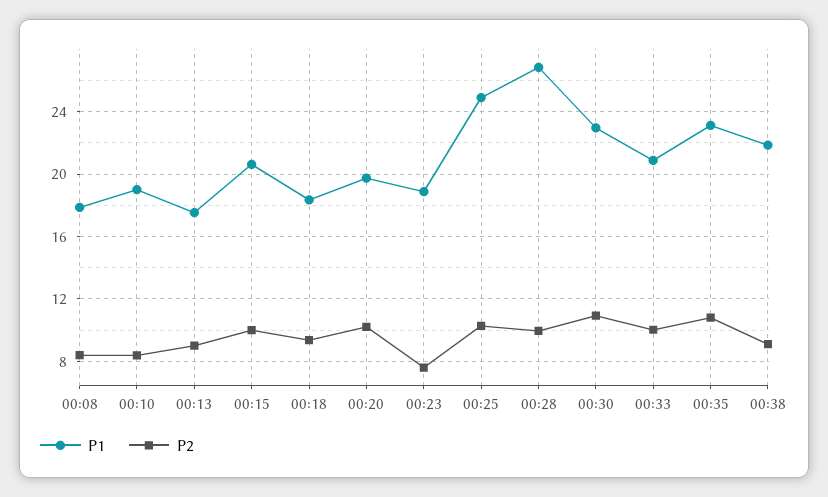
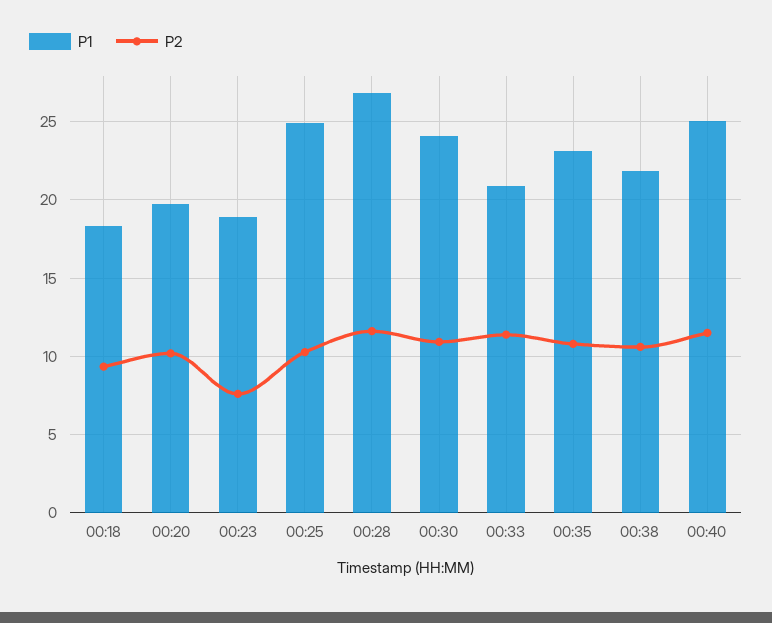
P1, 00:08: 18 -> none
P2, 00:08: 8.5 -> none
P1, 00:10: 19 -> none
P2, 00:10: 8.5 -> none
P1, 00:13: 17.5 -> none
P2, 00:13: 9 -> none
P1, 00:15: 20.5 -> none
P2, 00:15: 10 -> none
P2, 00:28: 10 -> 11.5
P1, 00:30: 23 -> 24
P2, 00:33: 10 -> 11.5
P2, 00:38: 9 -> 10.5
P1, 00:40: none -> 25
P2, 00:40: none -> 11.5

